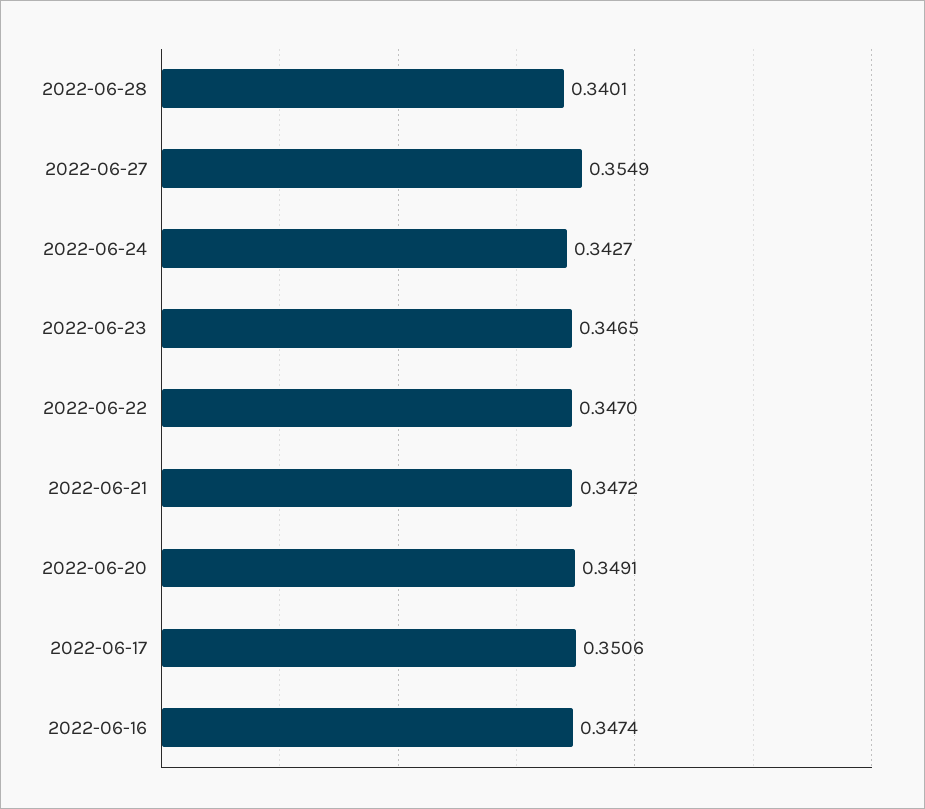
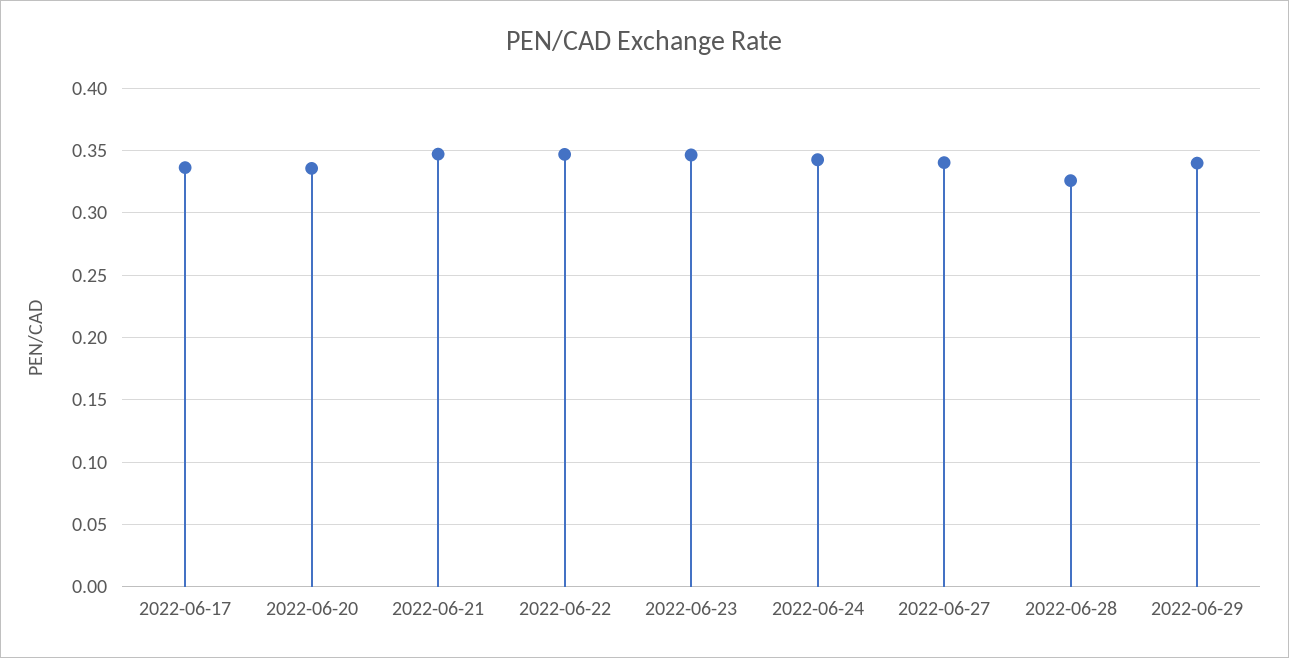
2022-06-28: 0.3401 -> 0.325
2022-06-27: 0.3549 -> 0.34
2022-06-20: 0.3491 -> 0.335
2022-06-17: 0.3506 -> 0.335
2022-06-16: 0.3474 -> none
2022-06-29: none -> 0.34

